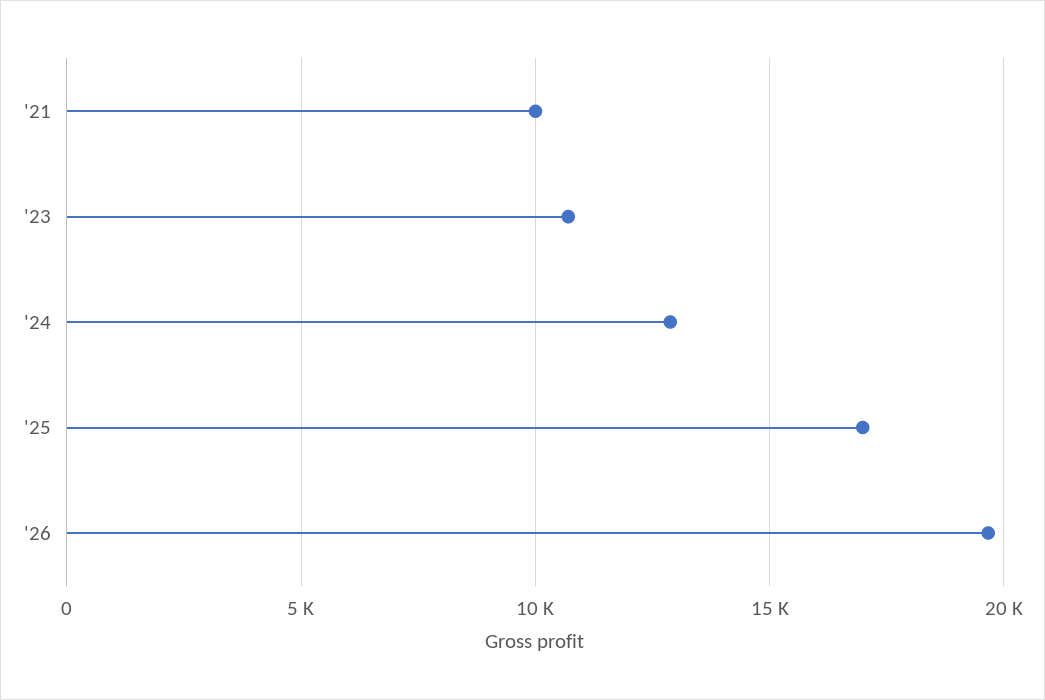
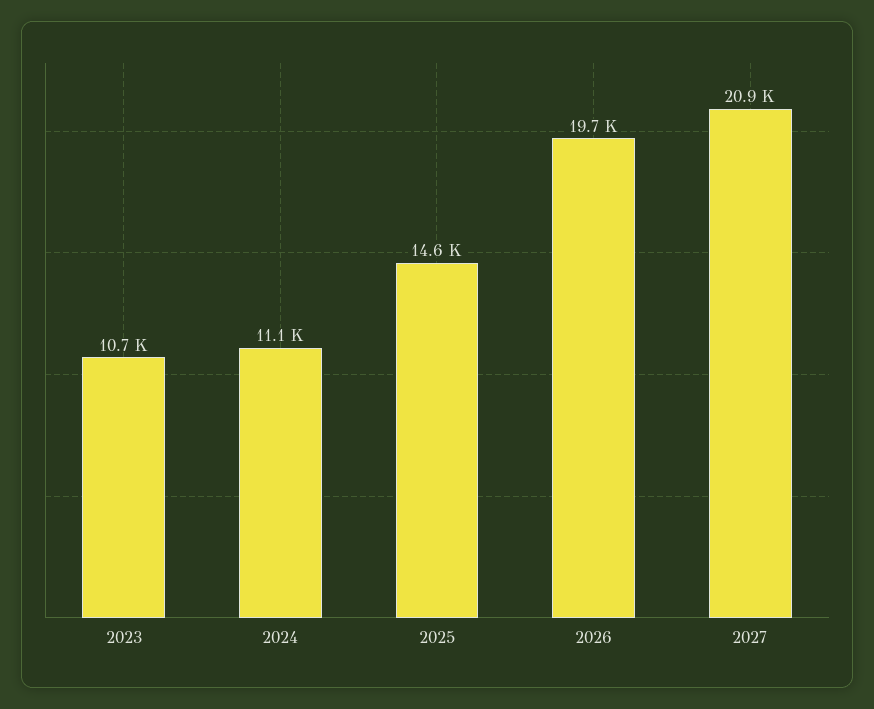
'21: 10000 -> none
'24: 13000 -> 11100
'25: 17000 -> 14600
2027: none -> 20900

